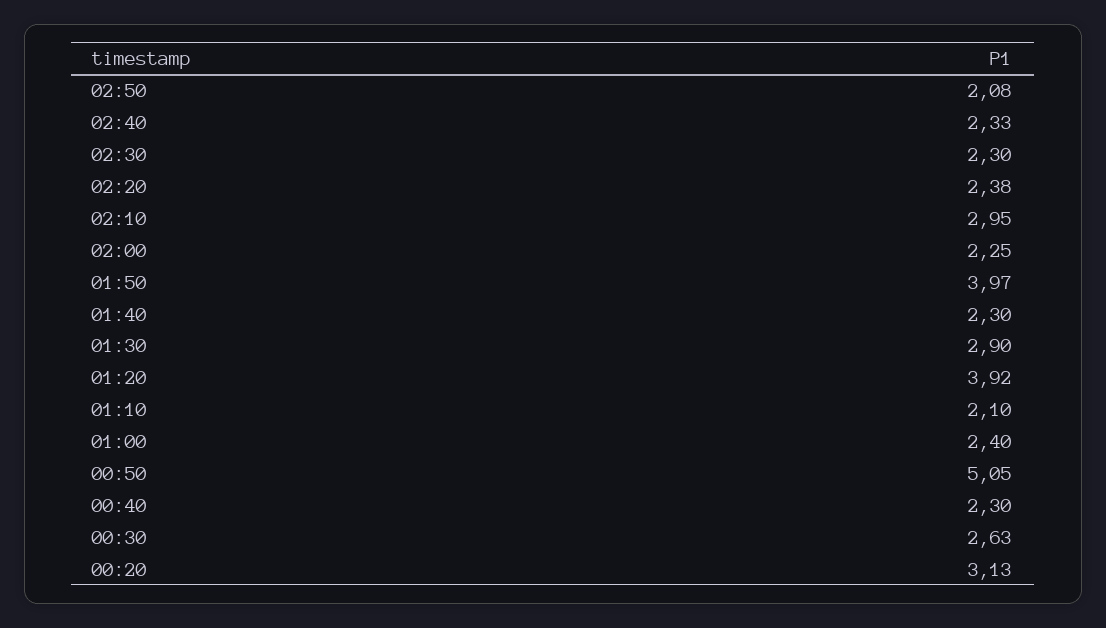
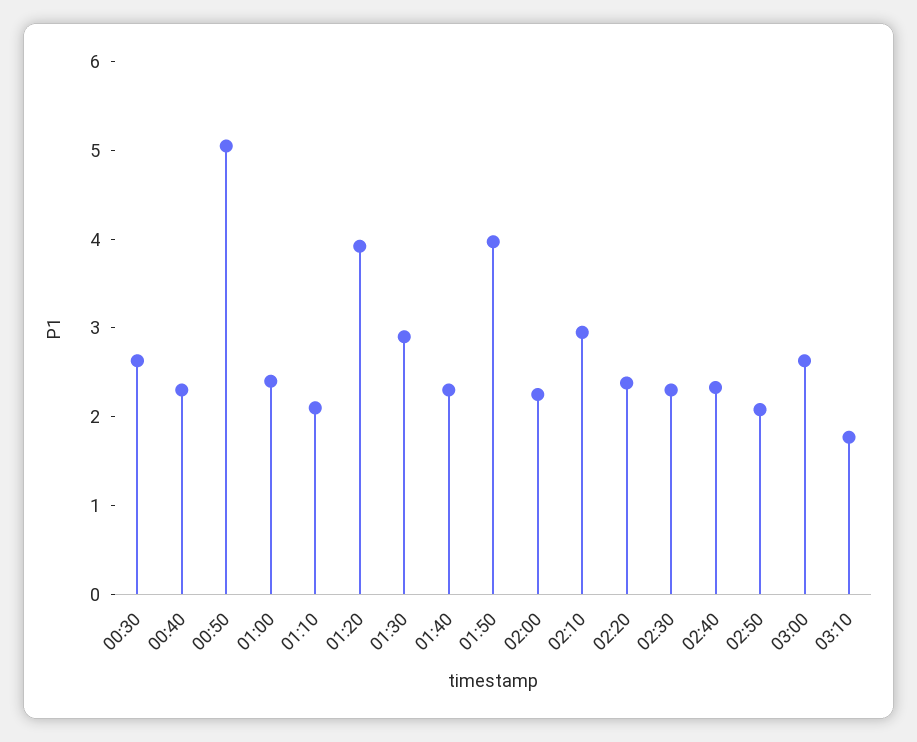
00:20: 3.13 -> none
03:00: none -> 2.6
03:10: none -> 1.8

